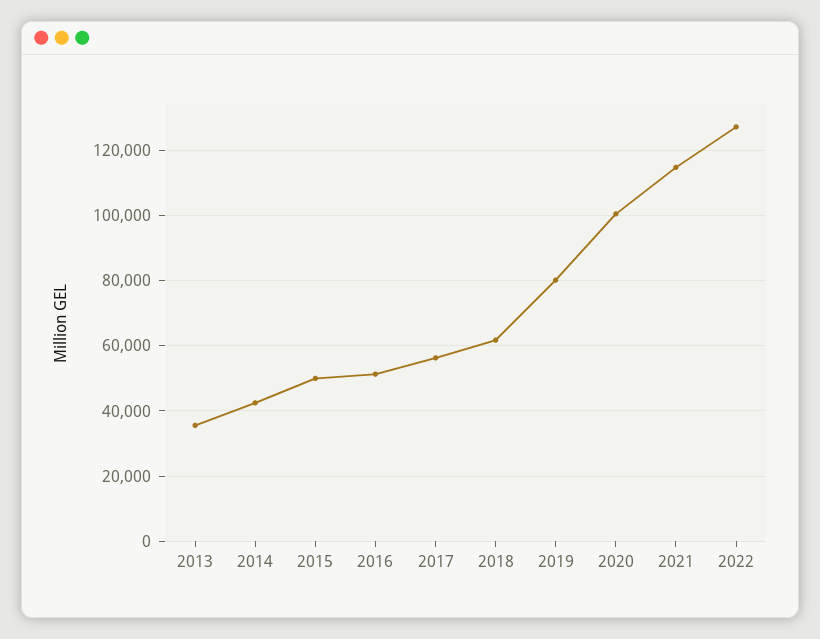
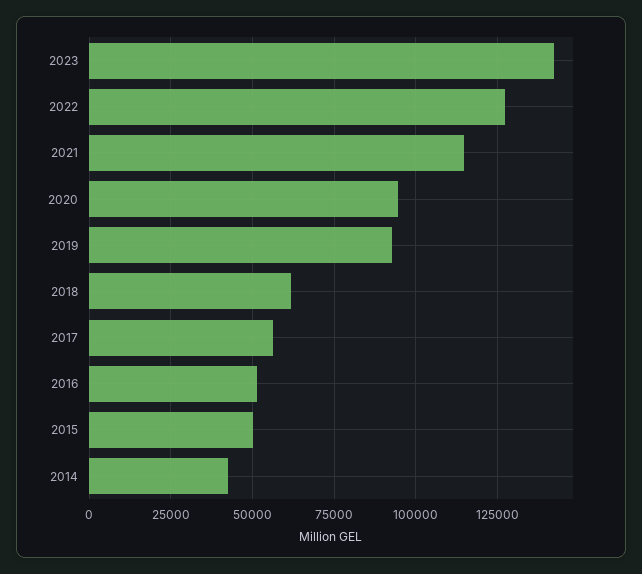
2013: 36000 -> none
2019: 80000 -> 92500
2020: 100000 -> 95000
2023: none -> 142500

